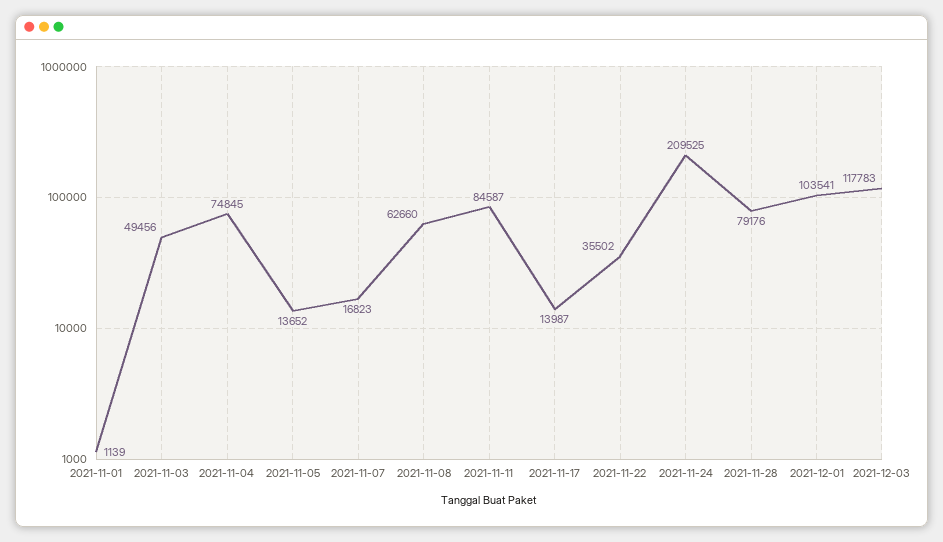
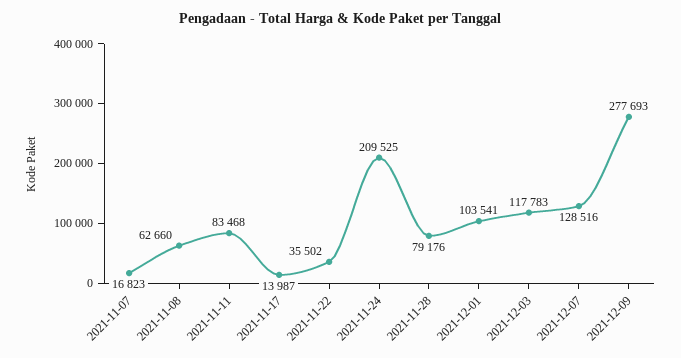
2021-11-01: 1139 -> none
2021-11-03: 49456 -> none
2021-11-04: 74845 -> none
2021-11-05: 13652 -> none
2021-11-11: 84587 -> 83468
2021-12-07: none -> 128516
2021-12-09: none -> 277693

